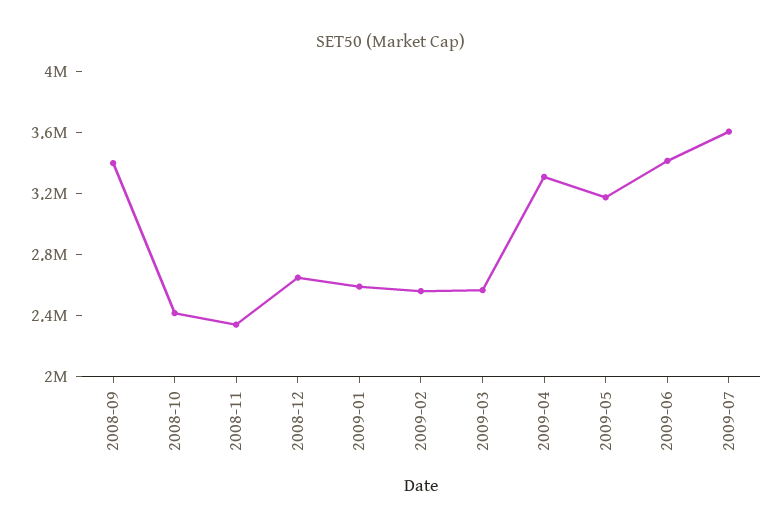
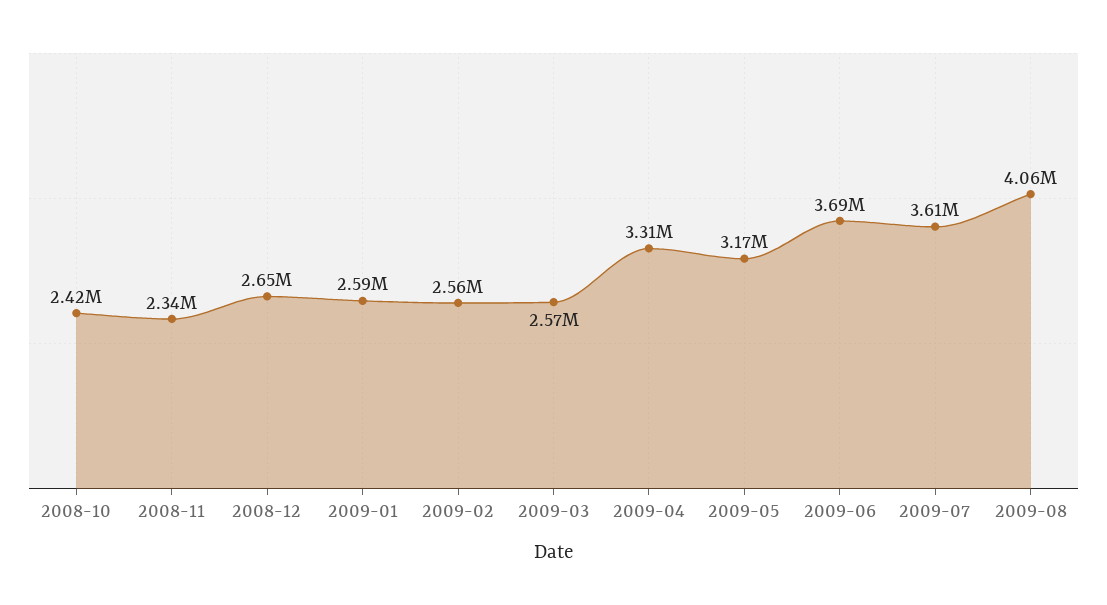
2008-09: 3400000 -> none
2009-06: 3400000 -> 3690000
2009-08: none -> 4060000

